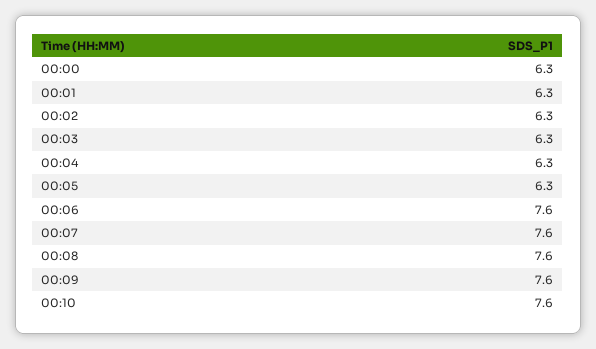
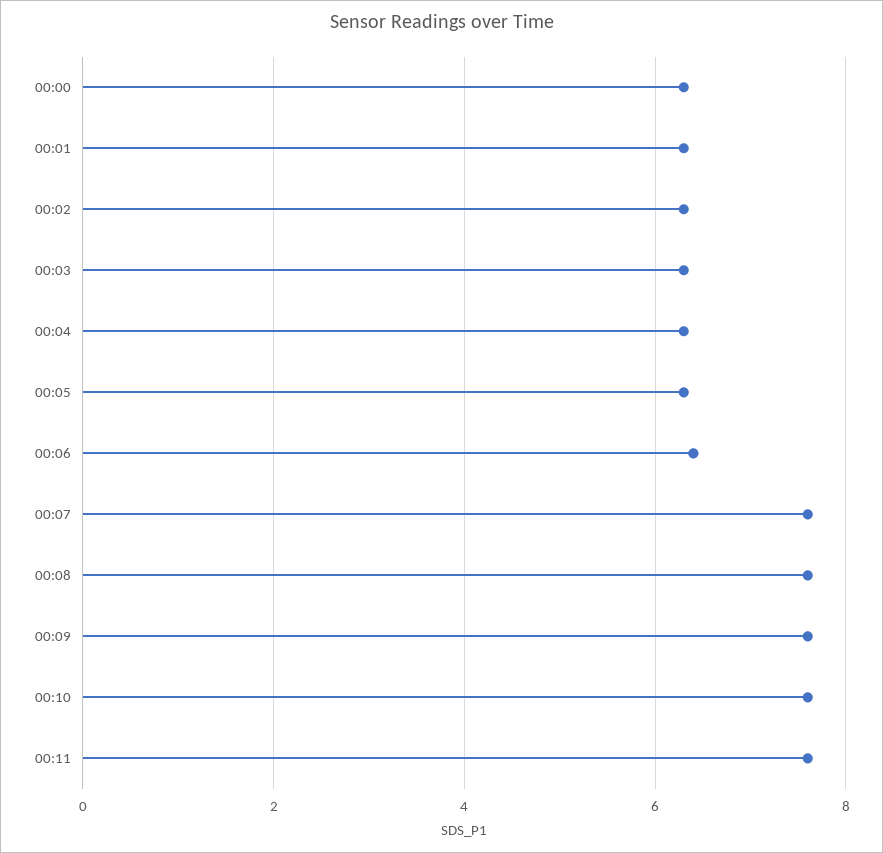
00:06: 7.6 -> 6.5
00:11: none -> 7.5

